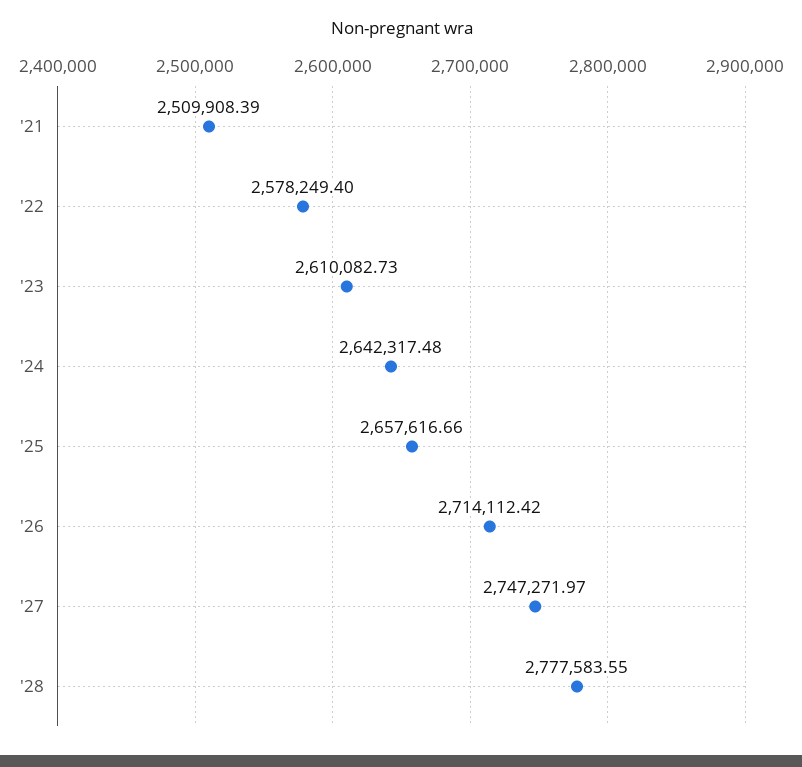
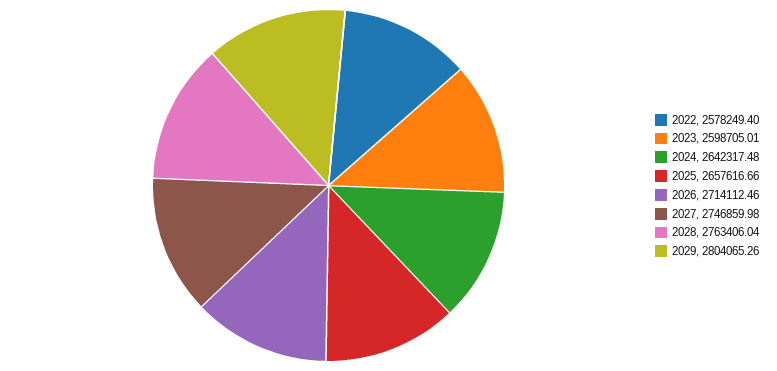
'21: 2509908.39 -> none
'23: 2610082.73 -> 2598705.01
'26: 2714112.42 -> 2714112.46
'27: 2747271.97 -> 2746859.98
'28: 2777583.55 -> 2763406.04
2029: none -> 2804065.26

